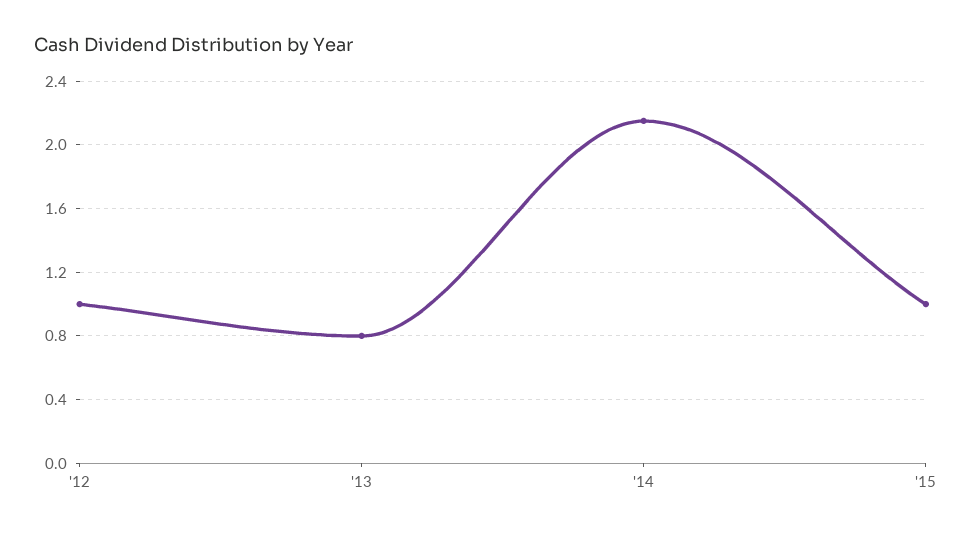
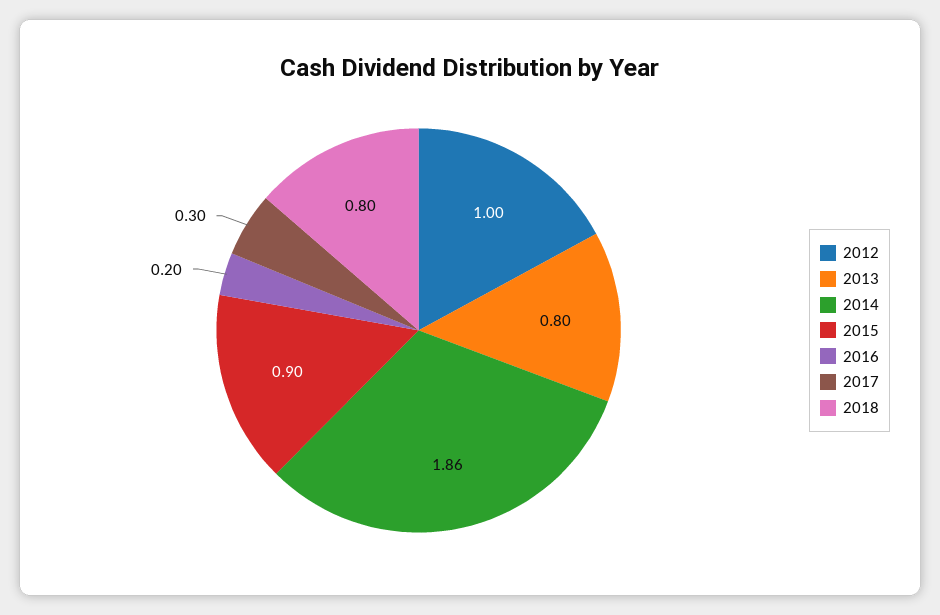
'14: 2.15 -> 1.86
'15: 1 -> 0.9
2016: none -> 0.2
2017: none -> 0.3
2018: none -> 0.8

